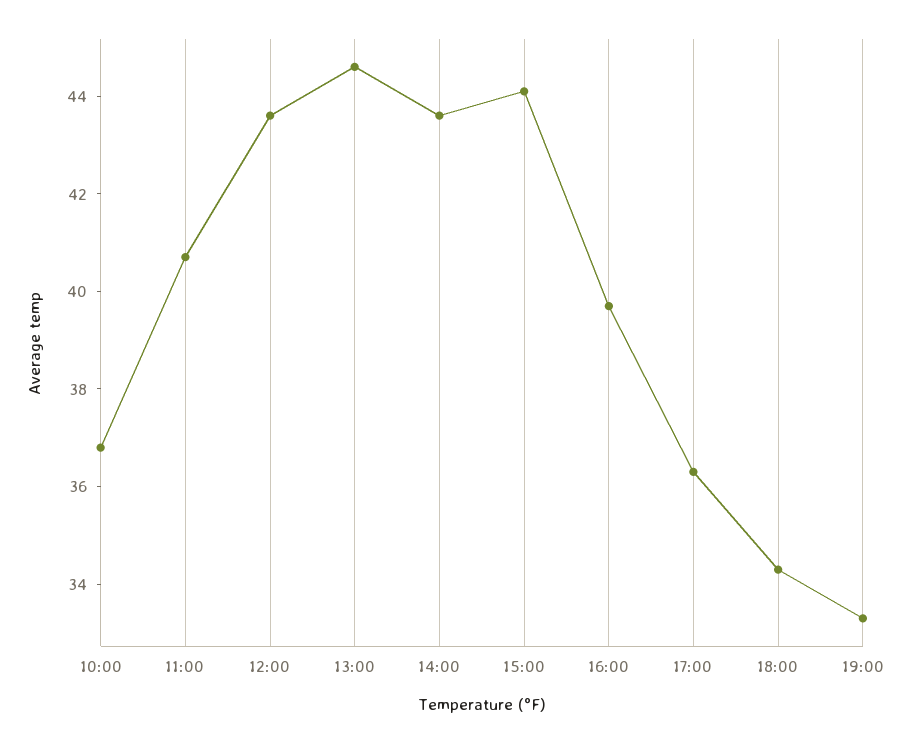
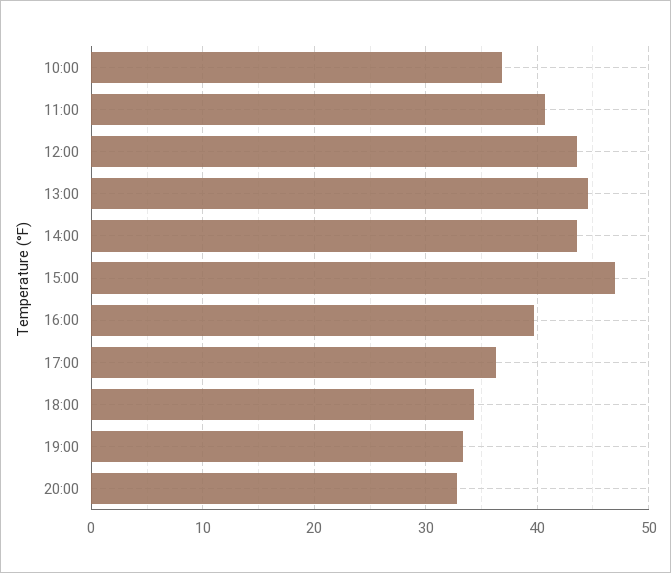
15:00: 44 -> 47
20:00: none -> 33

